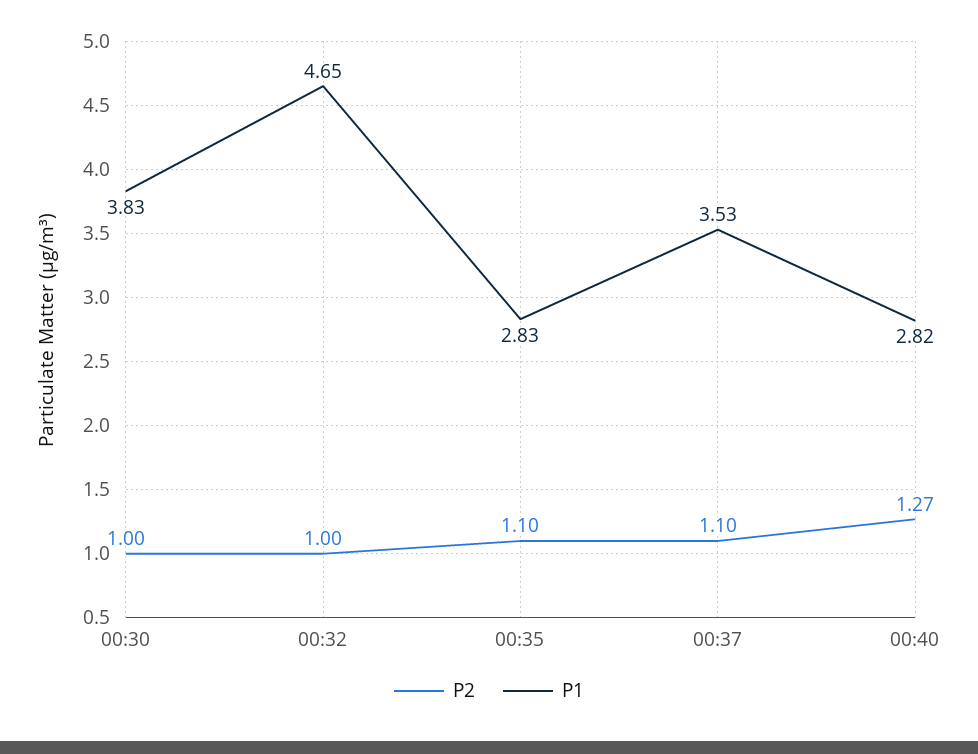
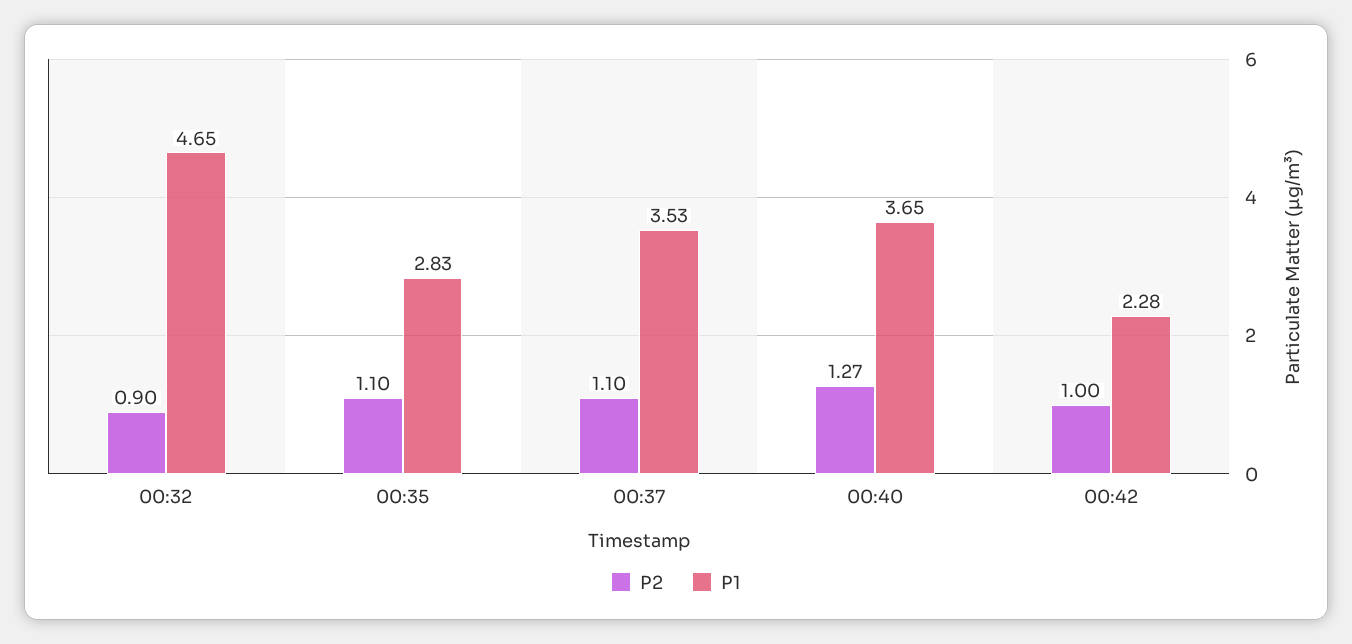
P2, 00:30: 1 -> none
P1, 00:30: 3.83 -> none
P2, 00:32: 1 -> 0.9
P1, 00:40: 2.82 -> 3.65
P2, 00:42: none -> 1
P1, 00:42: none -> 2.28

